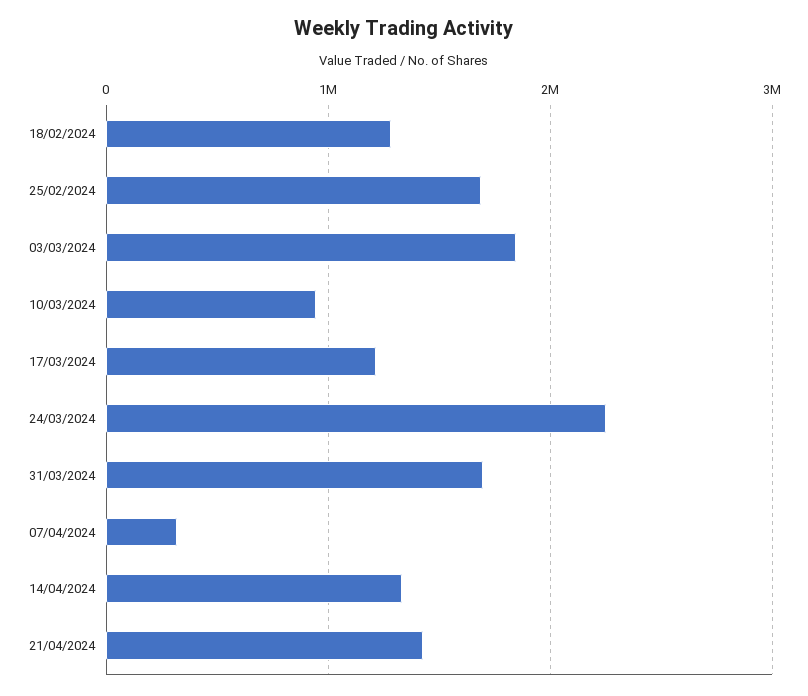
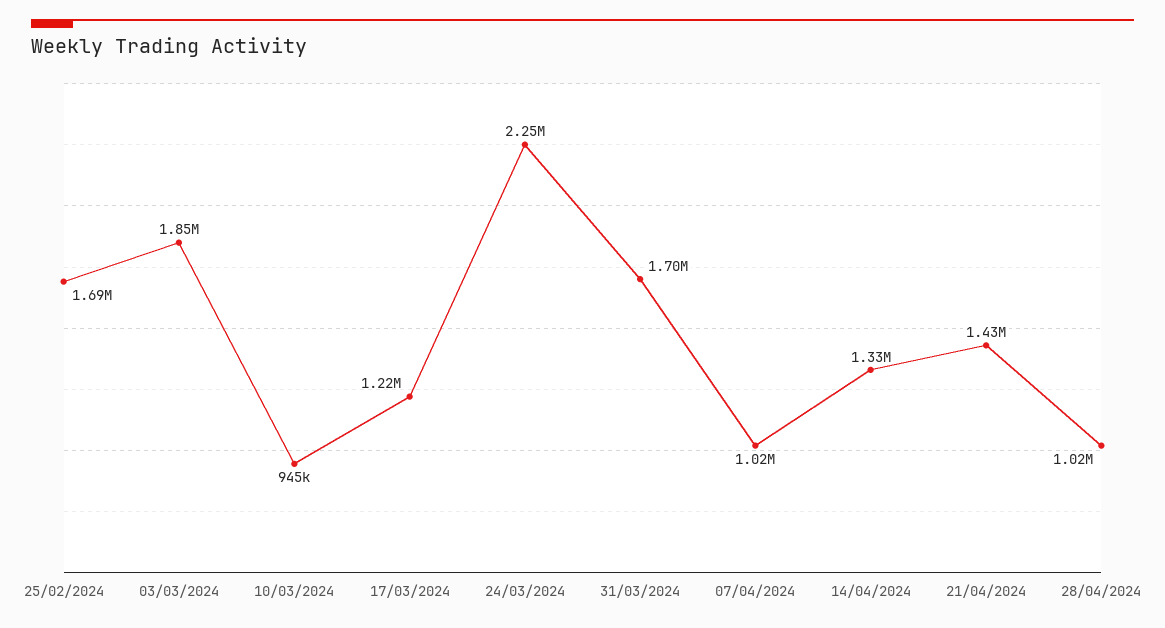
18/02/2024: 1300000 -> none
07/04/2024: 300000 -> 1020000
28/04/2024: none -> 1020000

